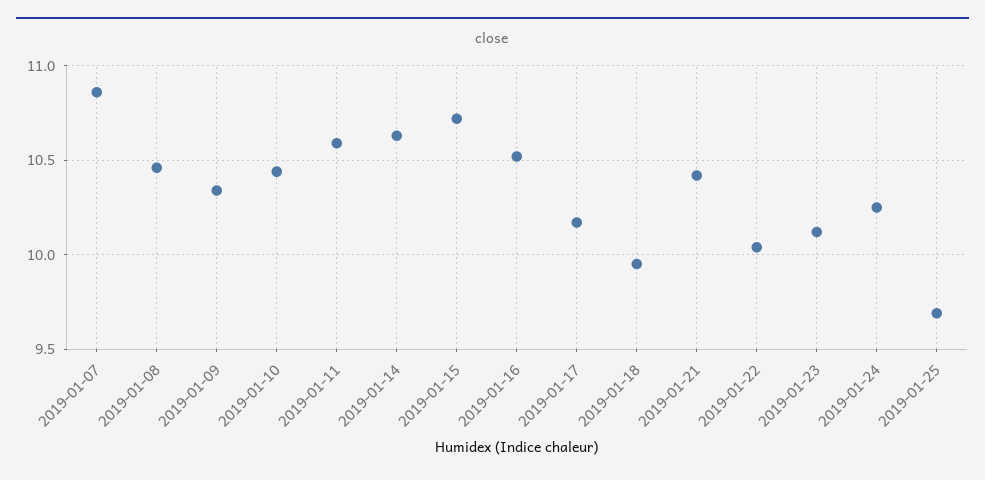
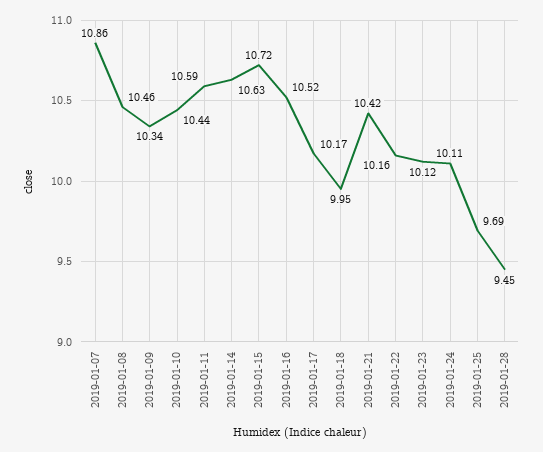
2019-01-22: 10.05 -> 10.16
2019-01-24: 10.25 -> 10.11
2019-01-28: none -> 9.45

